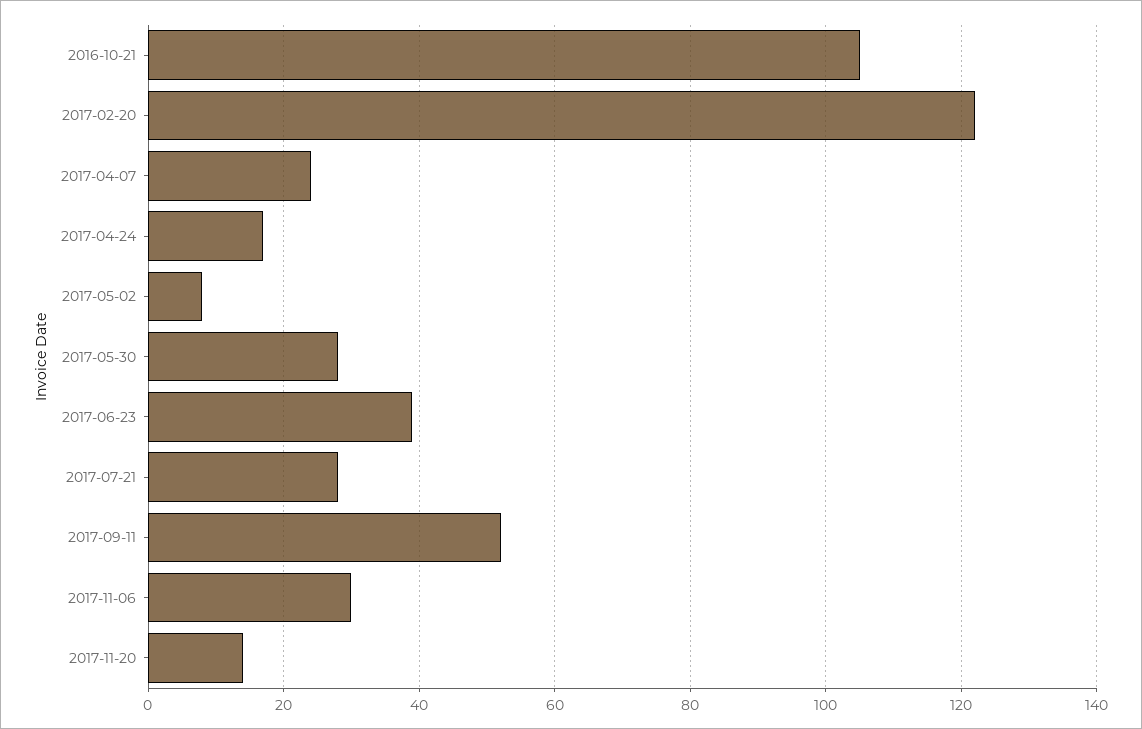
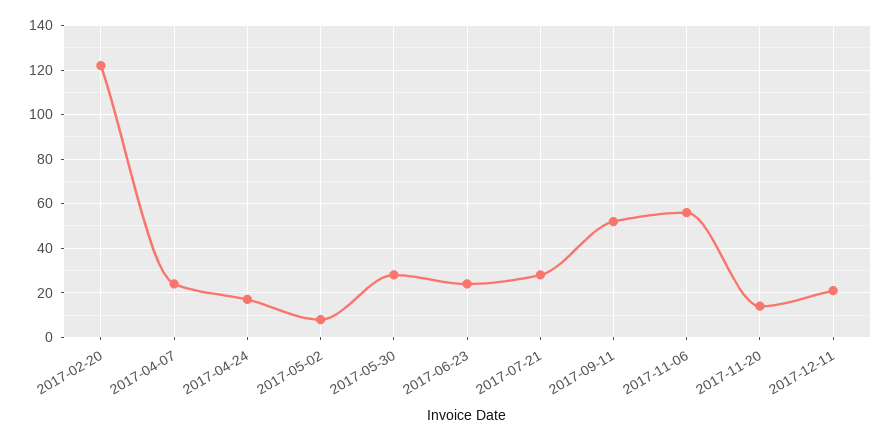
2016-10-21: 105 -> none
2017-06-23: 40 -> 25
2017-11-06: 30 -> 55
2017-12-11: none -> 20

